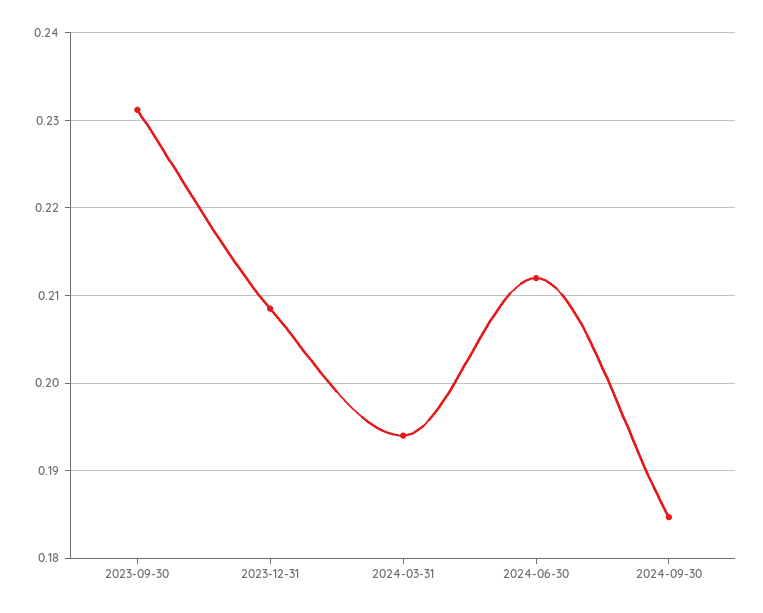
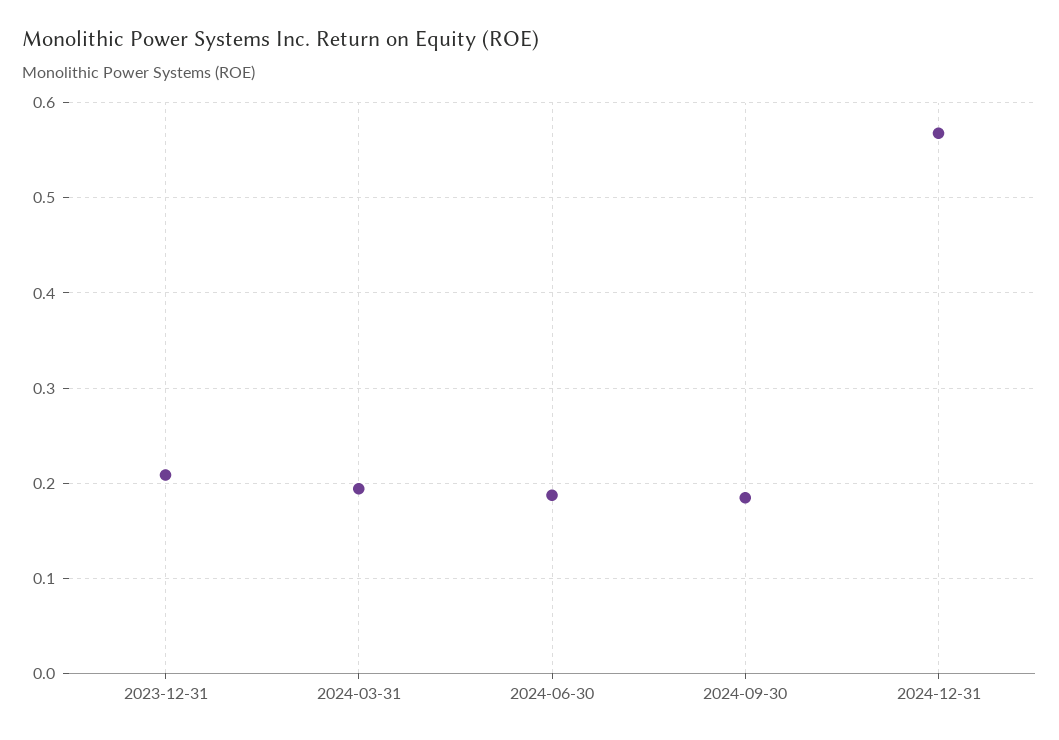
2023-09-30: 0.231 -> none
2024-06-30: 0.212 -> 0.19
2024-12-31: none -> 0.57

